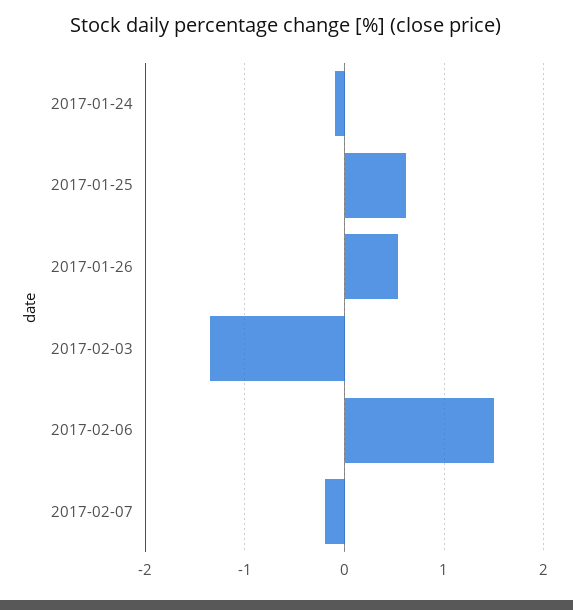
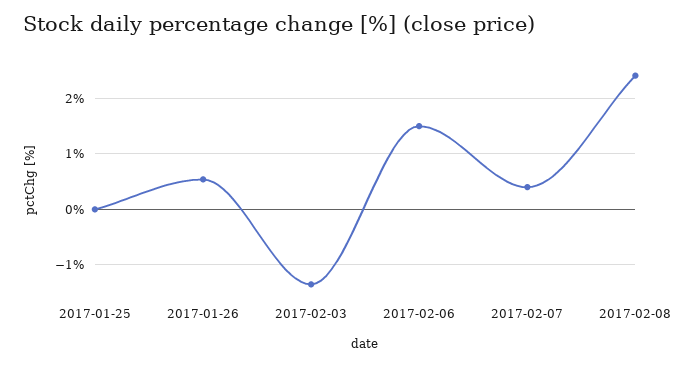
2017-01-24: -0.1 -> none
2017-01-25: 0.6 -> 0
2017-02-07: -0.2 -> 0.4
2017-02-08: none -> 2.4

